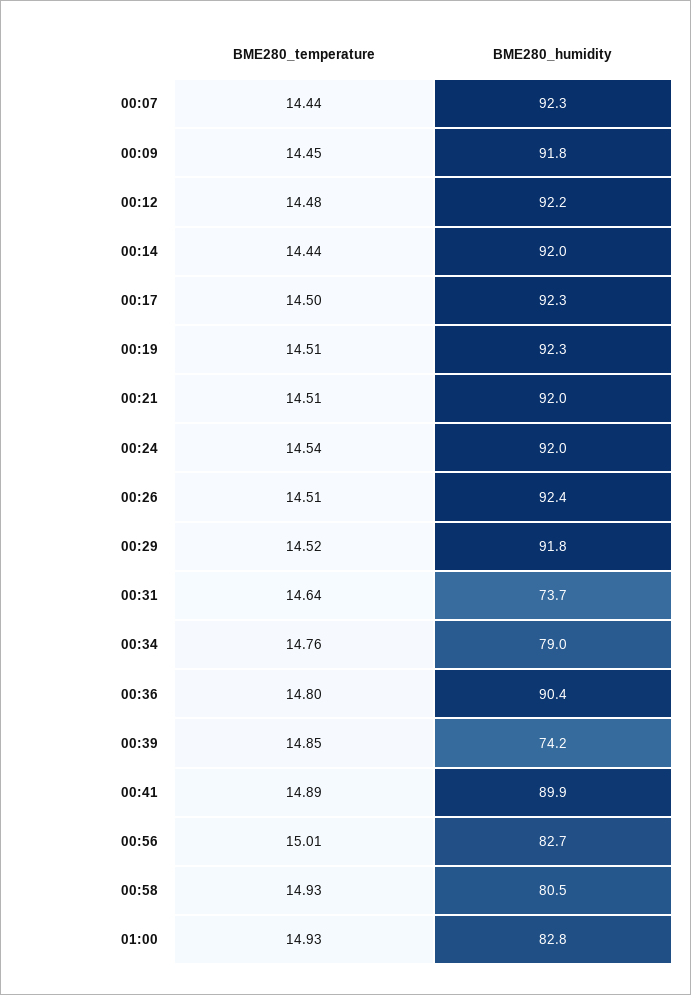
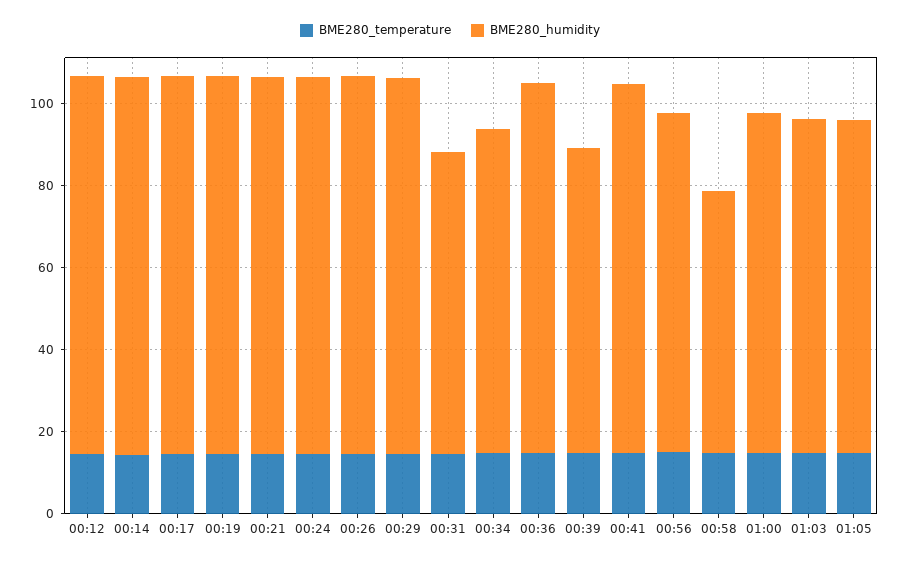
BME280_temperature, 00:07: 14.44 -> none
BME280_humidity, 00:07: 92.3 -> none
BME280_temperature, 00:09: 14.45 -> none
BME280_humidity, 00:09: 91.8 -> none
BME280_humidity, 00:58: 80.5 -> 65
BME280_temperature, 01:03: none -> 15
BME280_humidity, 01:03: none -> 80
BME280_temperature, 01:05: none -> 15
BME280_humidity, 01:05: none -> 80

